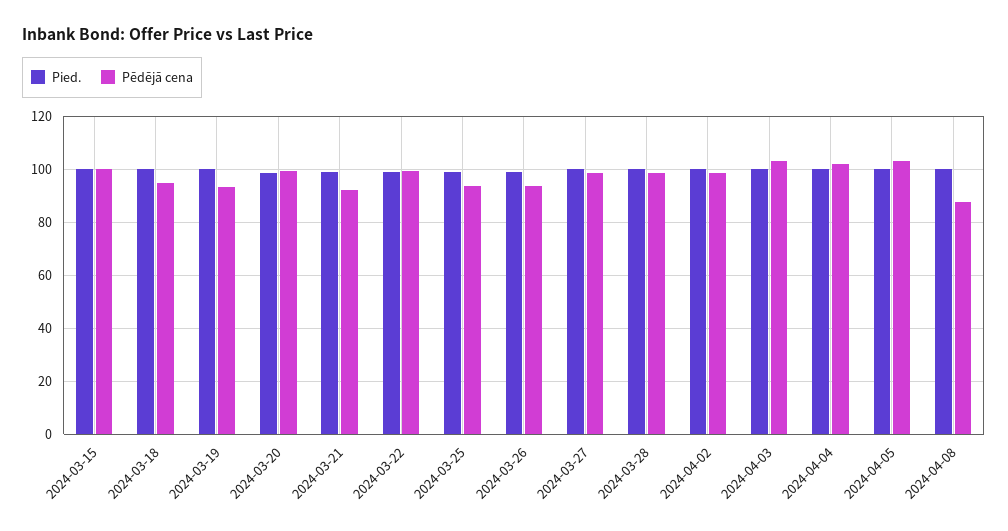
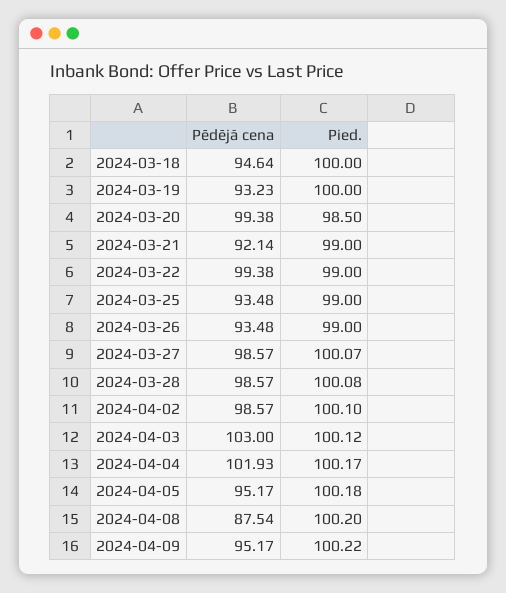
Pied., 2024-03-15: 100 -> none
Pēdējā cena, 2024-03-15: 100 -> none
Pēdējā cena, 2024-04-05: 102.5 -> 95.17
Pēdējā cena, 2024-04-09: none -> 95.17
Pied., 2024-04-09: none -> 100.22

